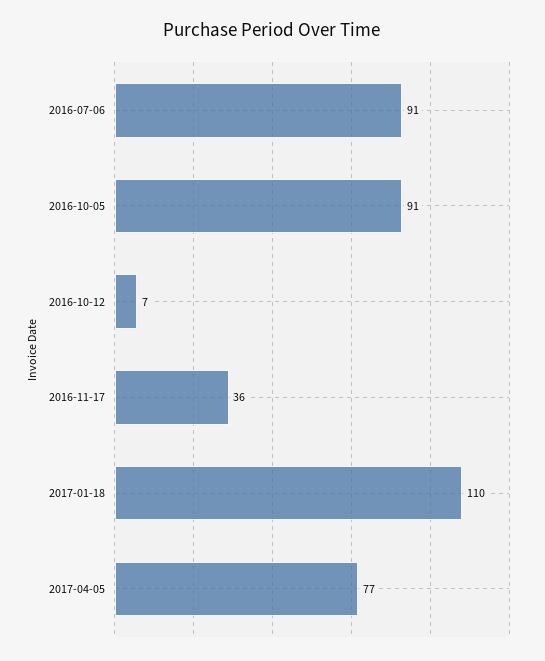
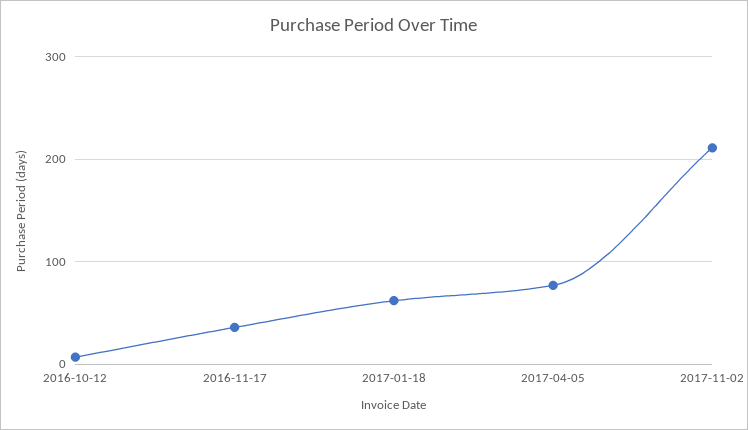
2016-07-06: 91 -> none
2016-10-05: 91 -> none
2017-01-18: 110 -> 60
2017-11-02: none -> 210

